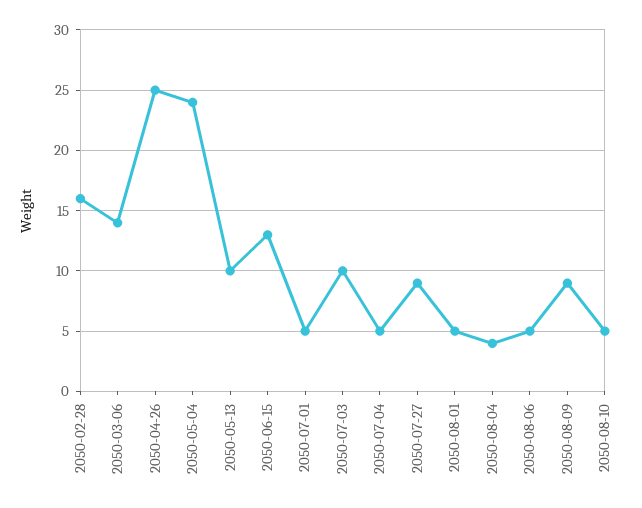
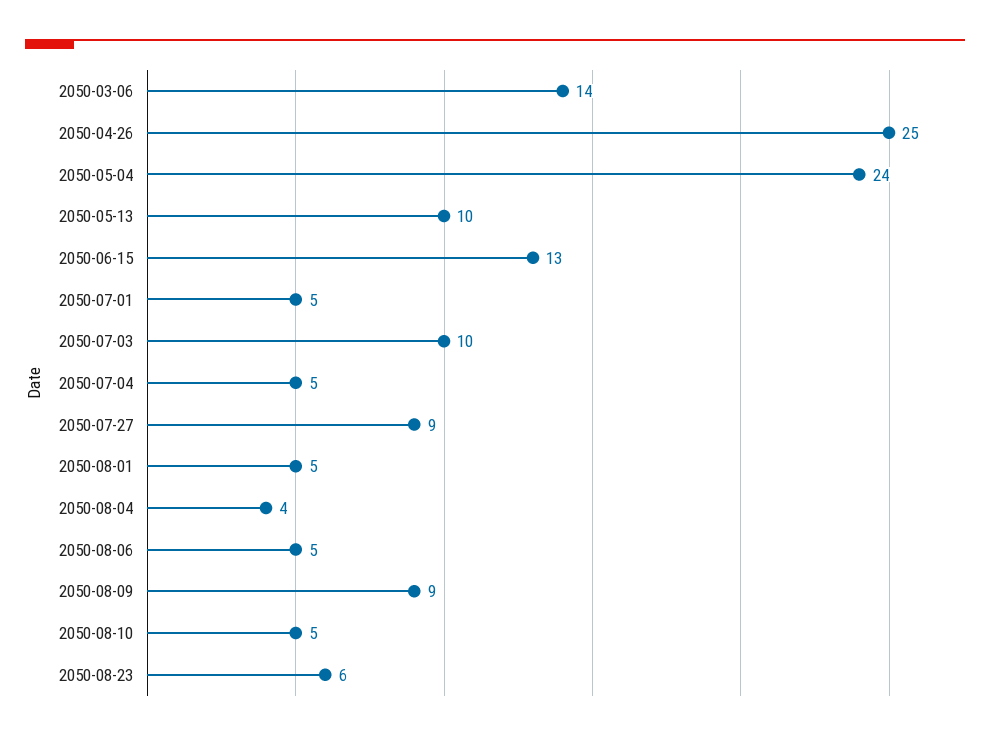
2050-02-28: 16 -> none
2050-08-23: none -> 6

